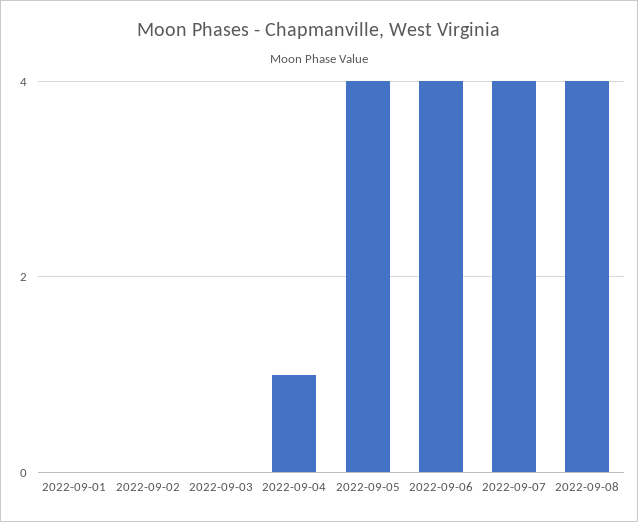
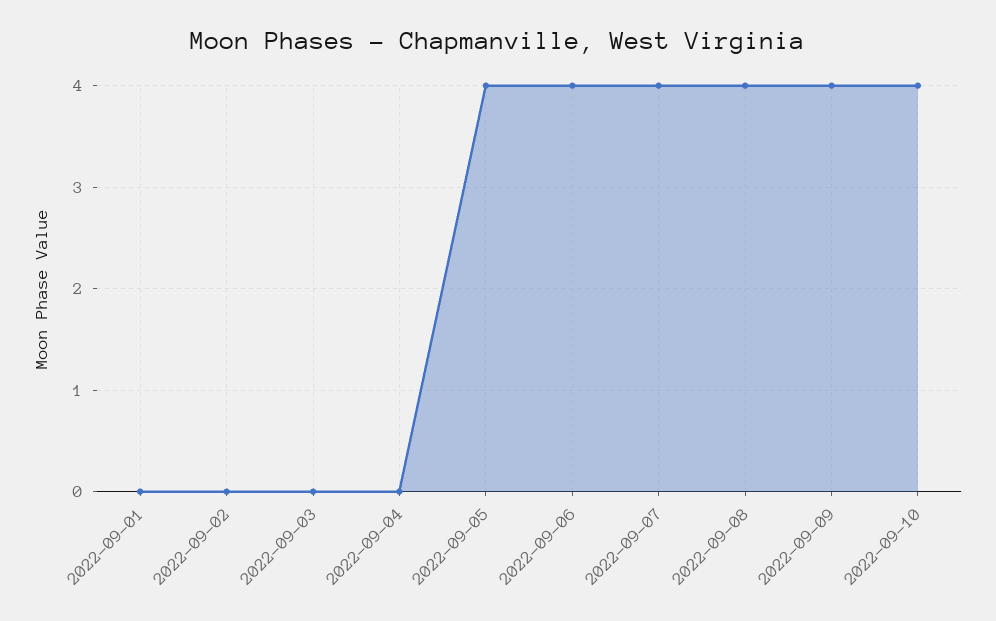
2022-09-04: 1 -> 0
2022-09-09: none -> 4
2022-09-10: none -> 4

